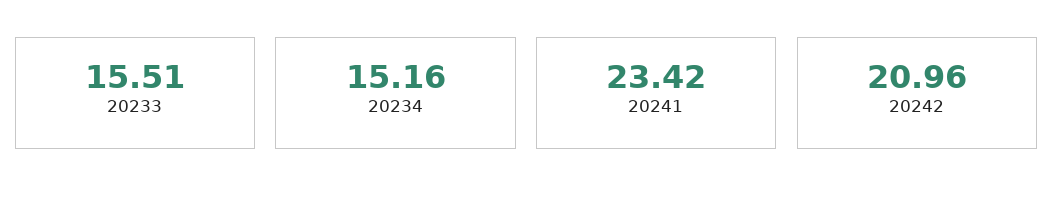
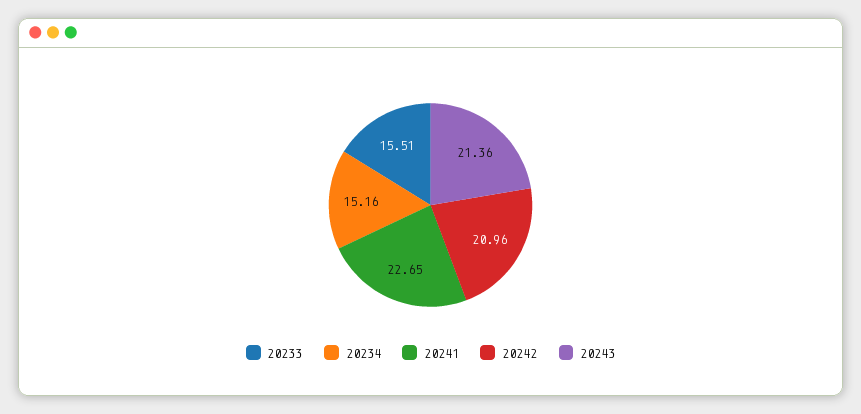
20241: 23.42 -> 22.65
20243: none -> 21.36

